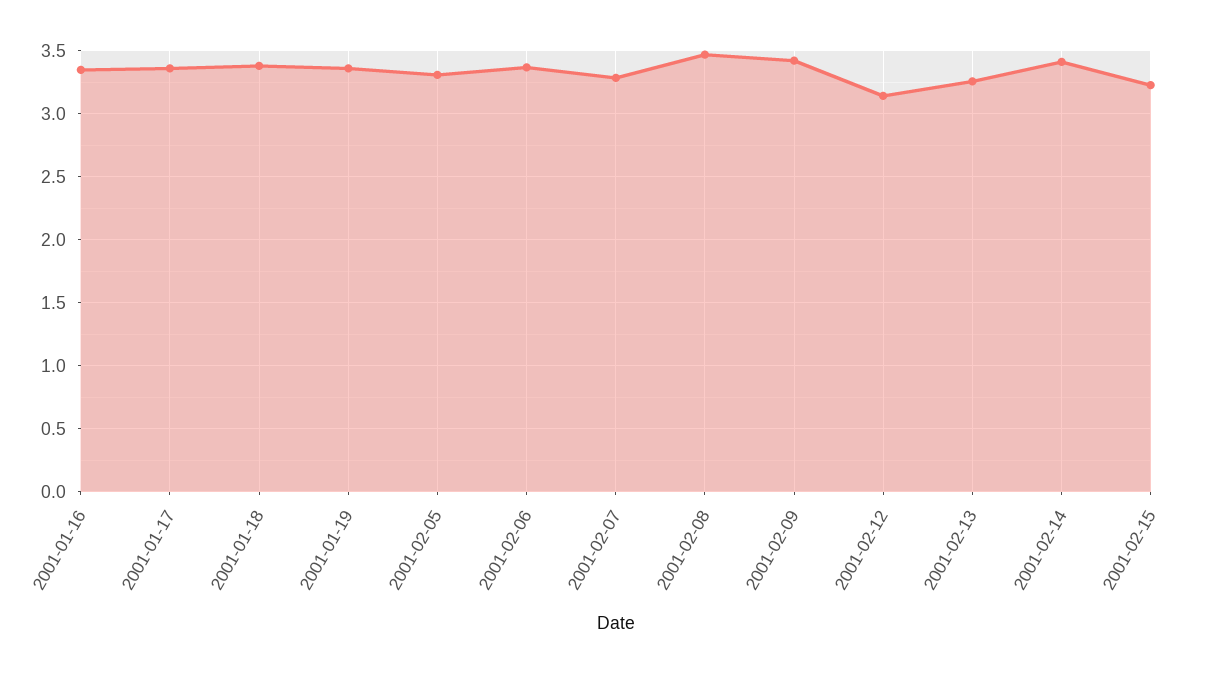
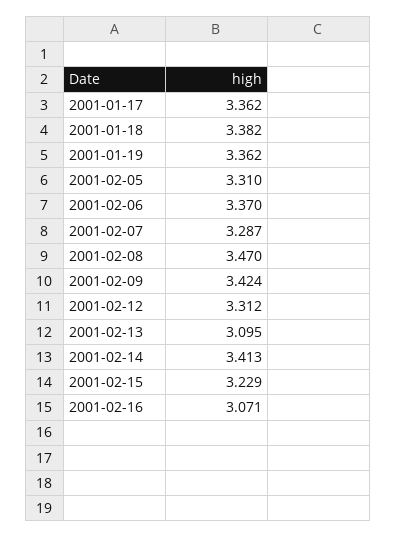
2001-01-16: 3.35 -> none
2001-02-12: 3.15 -> 3.312
2001-02-13: 3.25 -> 3.095
2001-02-16: none -> 3.071

